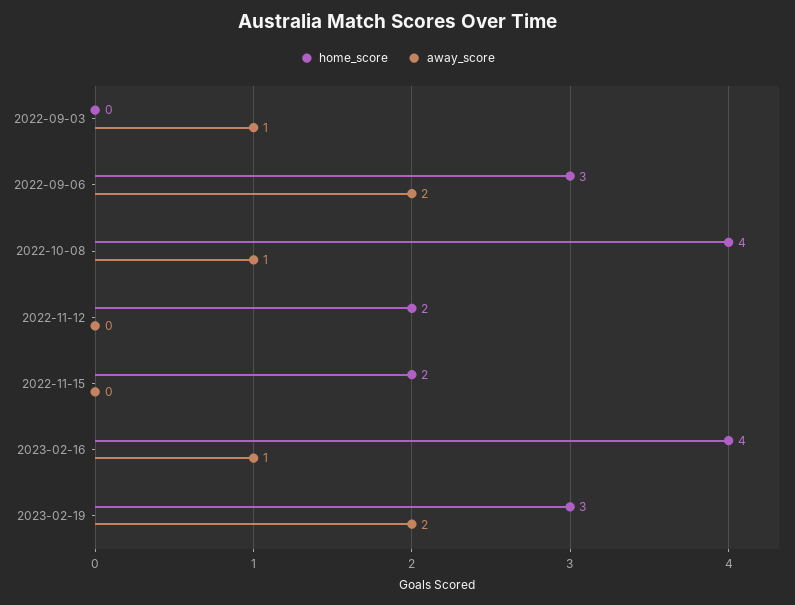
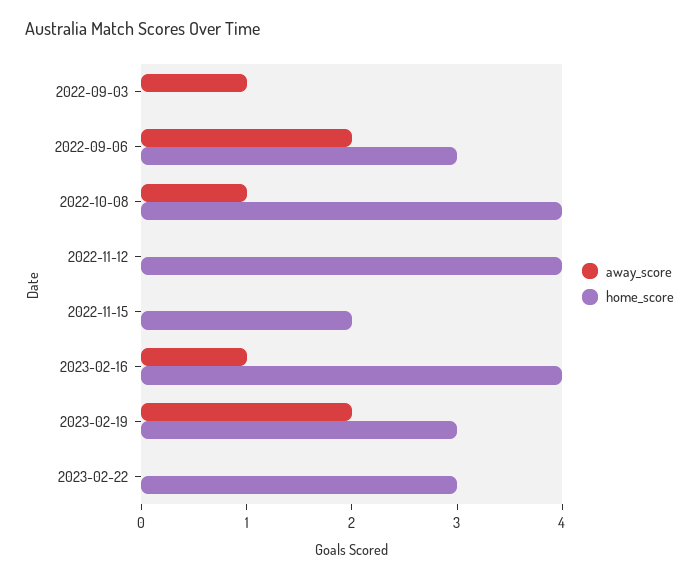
home_score, 2022-11-12: 2 -> 4
away_score, 2023-02-22: none -> 0
home_score, 2023-02-22: none -> 3

